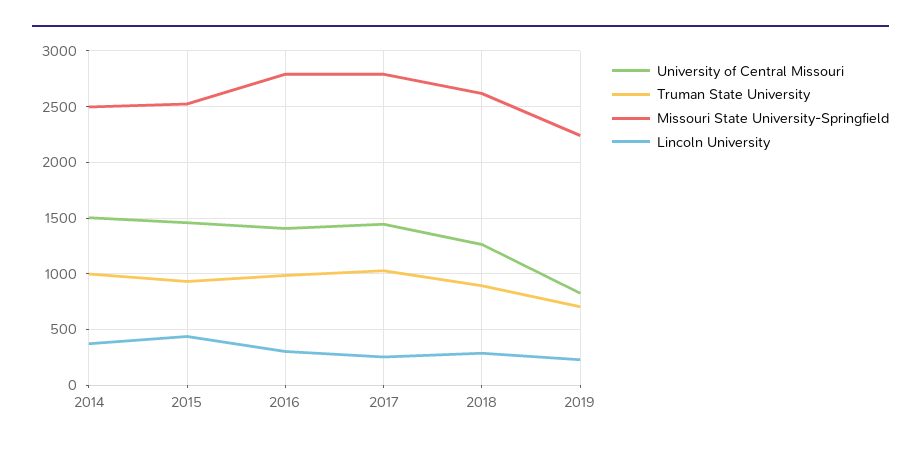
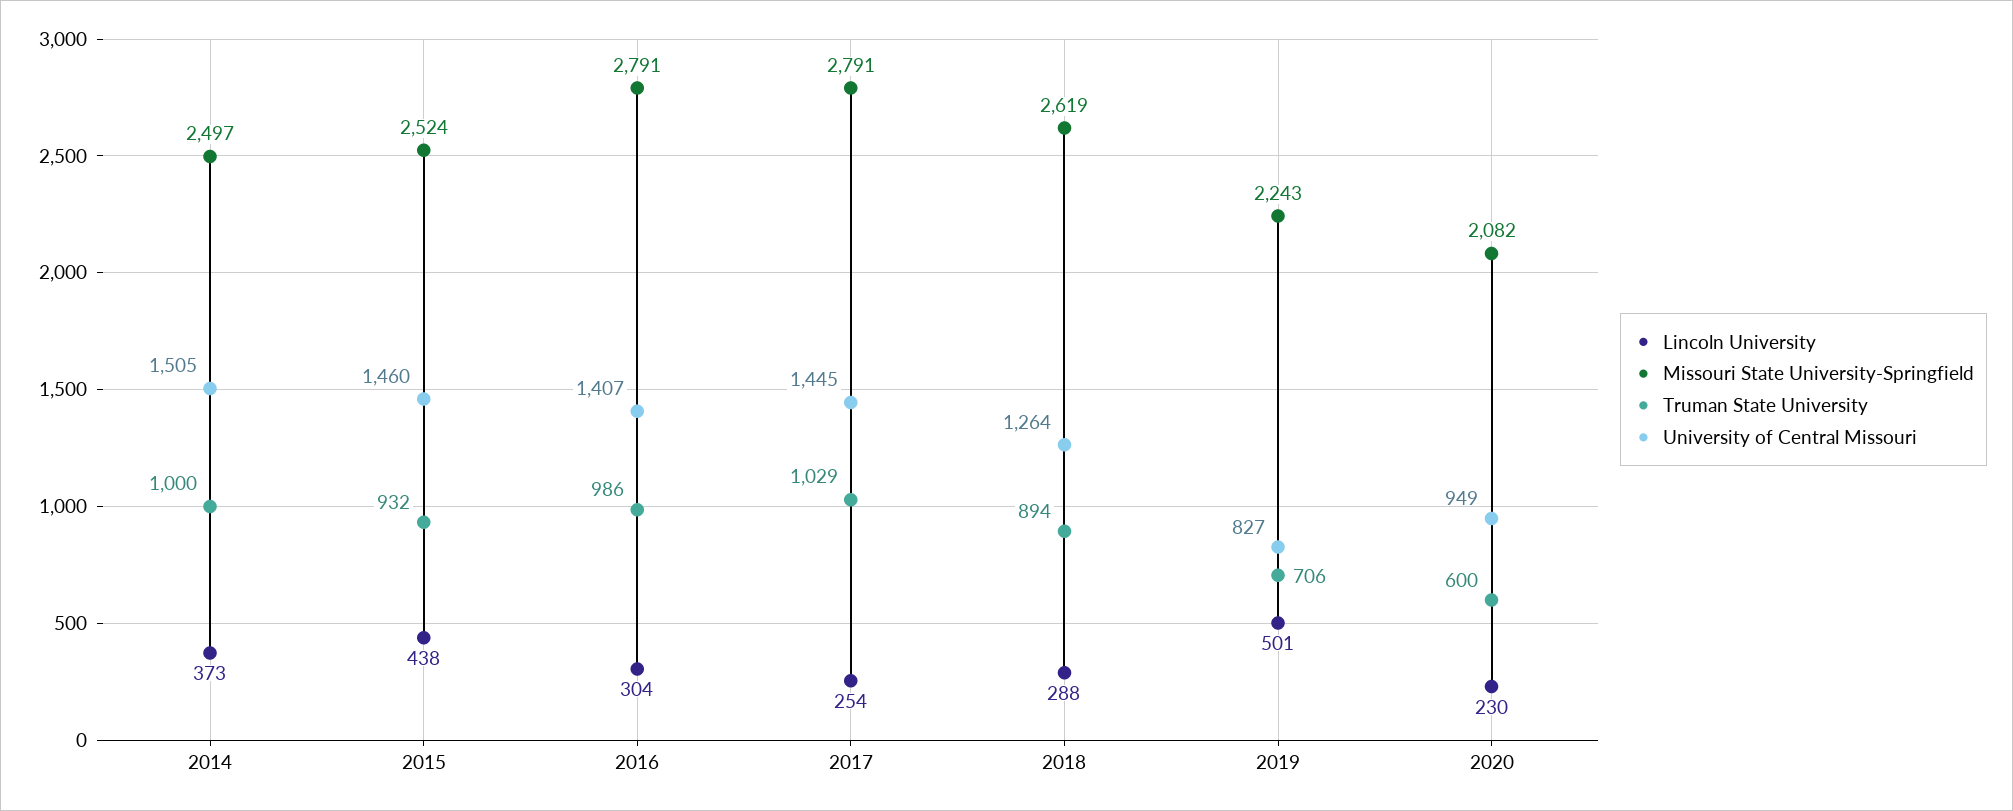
Lincoln University, 2019: 200 -> 501
Lincoln University, 2020: none -> 230
Missouri State University-Springfield, 2020: none -> 2082
Truman State University, 2020: none -> 600
University of Central Missouri, 2020: none -> 949

